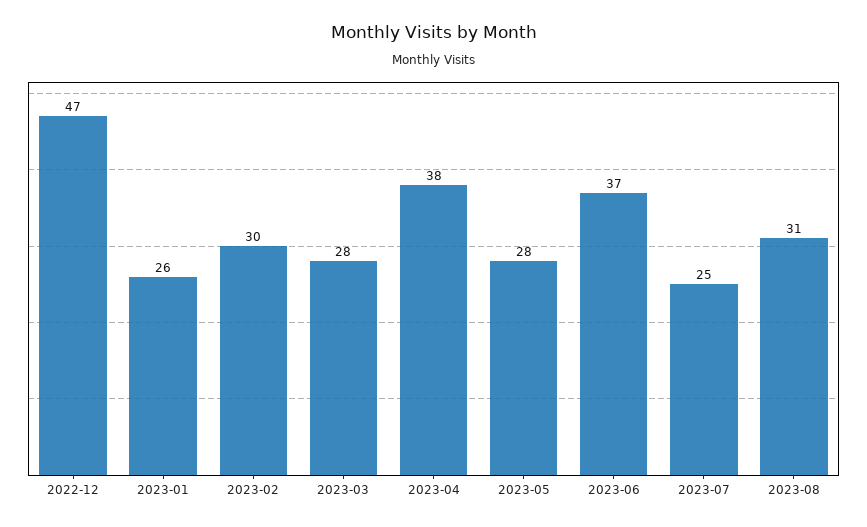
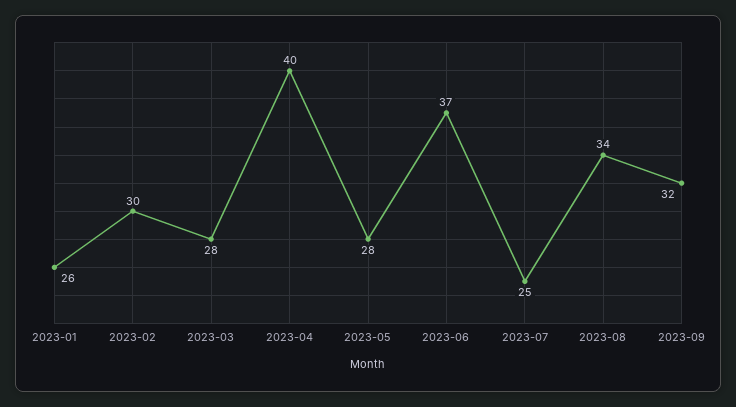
2022-12: 47 -> none
2023-04: 38 -> 40
2023-08: 31 -> 34
2023-09: none -> 32

